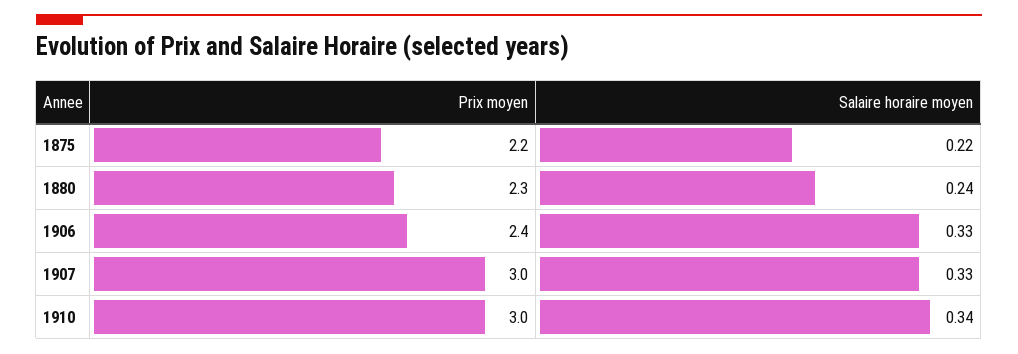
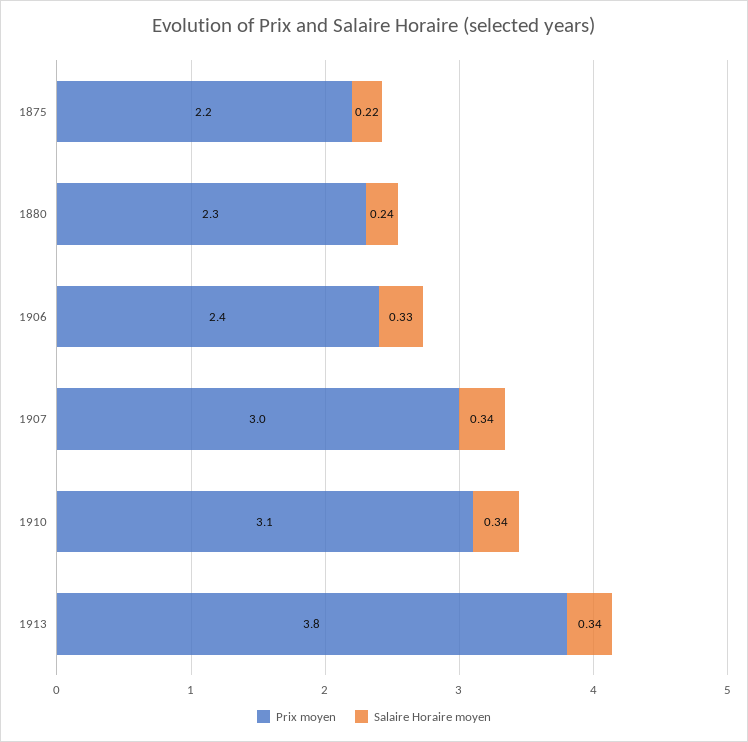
Salaire horaire moyen, 1907: 0.33 -> 0.34
Prix moyen, 1910: 3 -> 3.1
Prix moyen, 1913: none -> 3.8
Salaire horaire moyen, 1913: none -> 0.34

